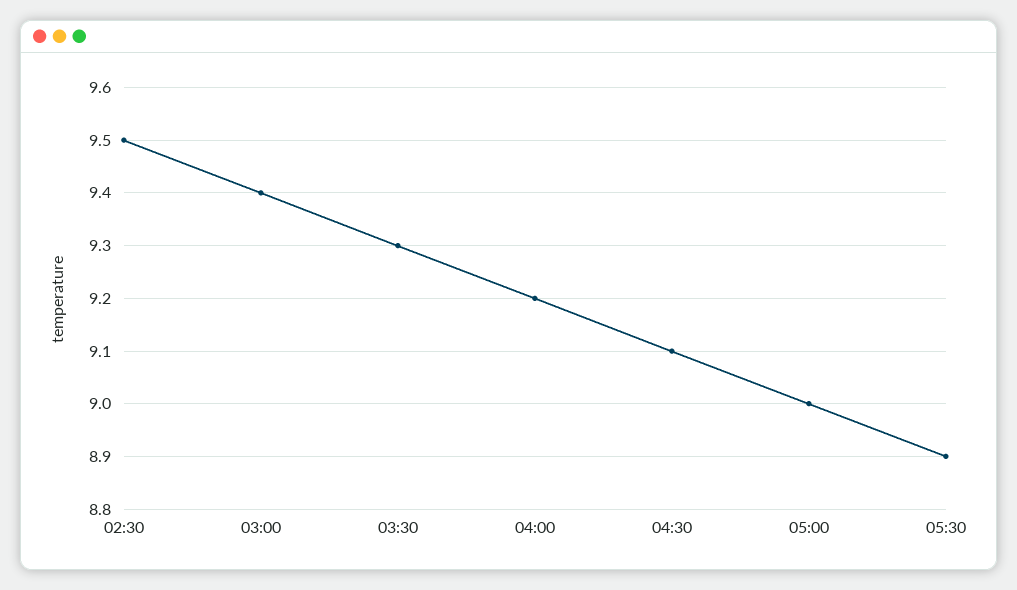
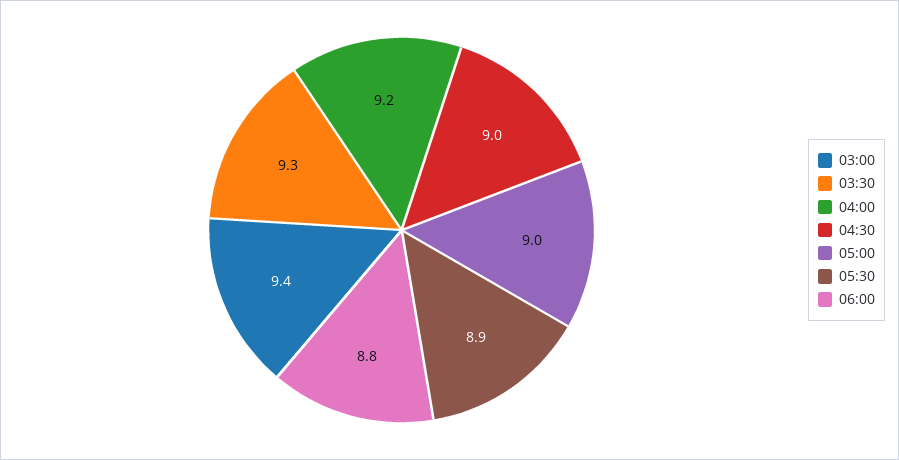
02:30: 9.5 -> none
04:30: 9.1 -> 9
06:00: none -> 8.8

